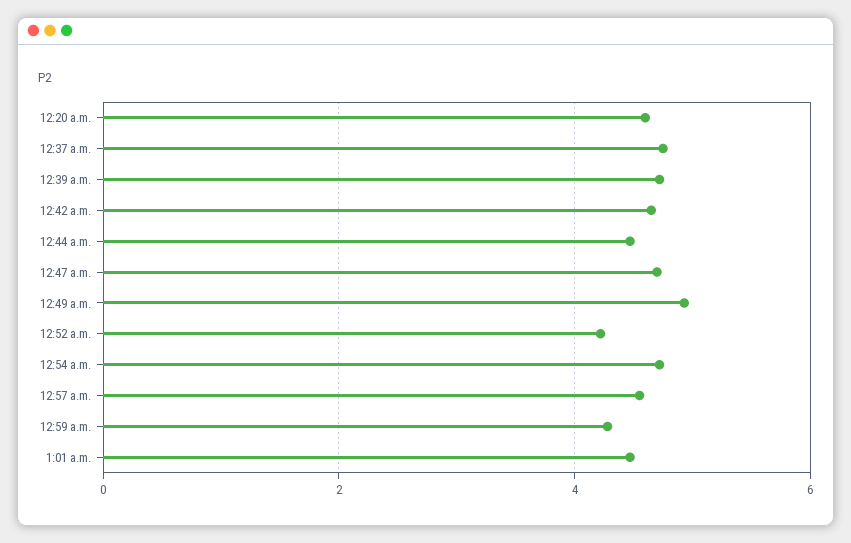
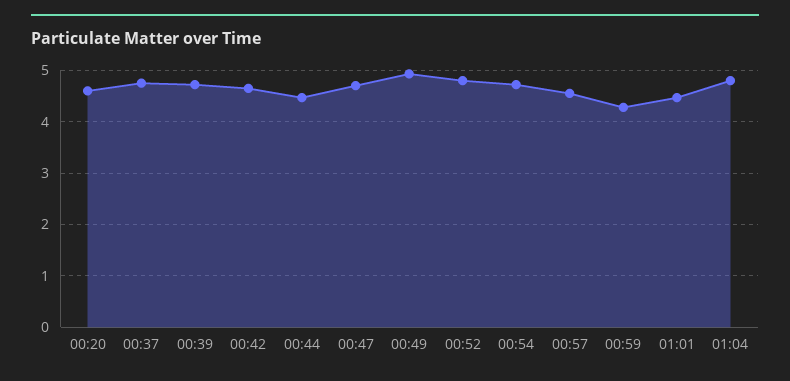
12:52 a.m.: 4.2 -> 4.8
01:04: none -> 4.8

